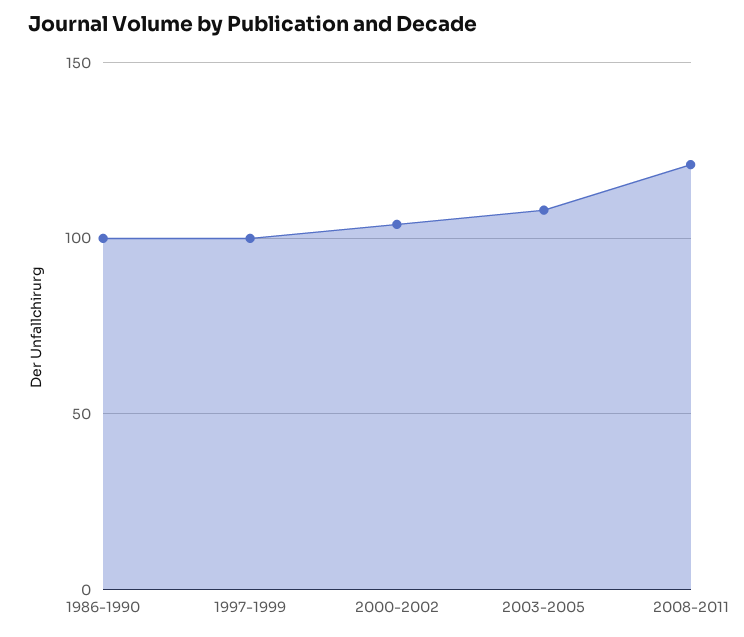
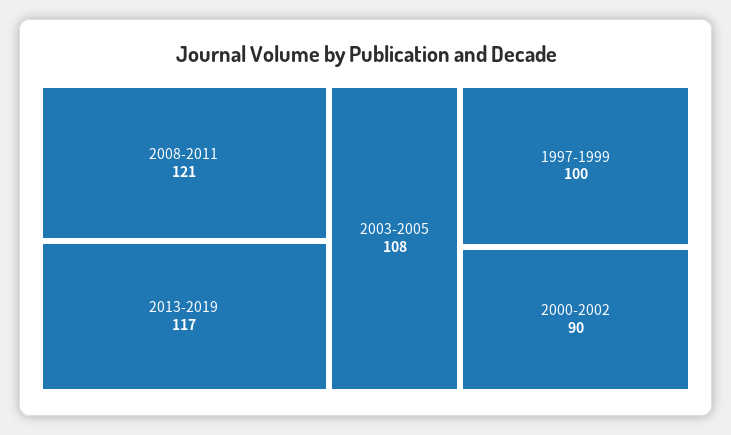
1986-1990: 100 -> none
2000-2002: 105 -> 90
2013-2019: none -> 117

